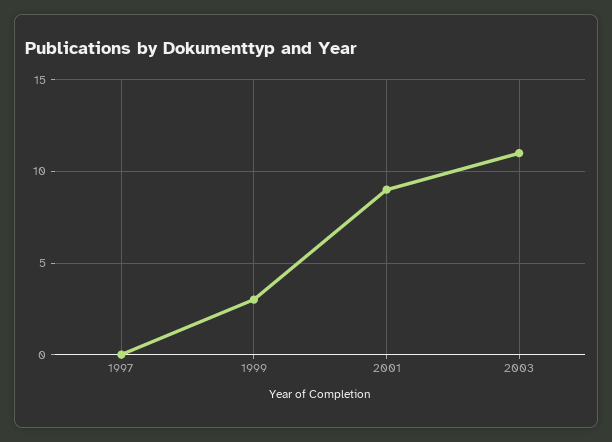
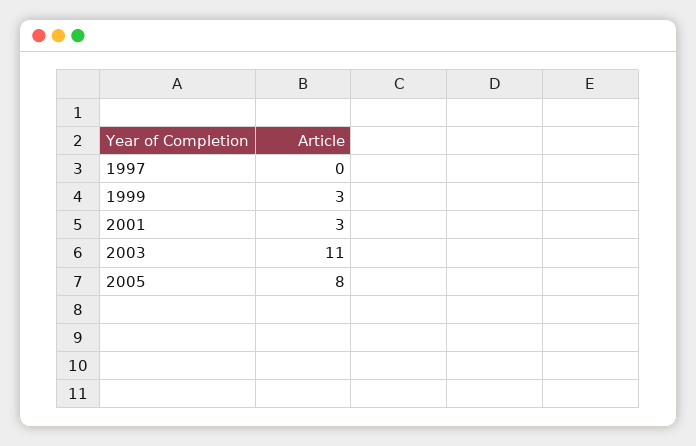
2001: 9 -> 3
2005: none -> 8

